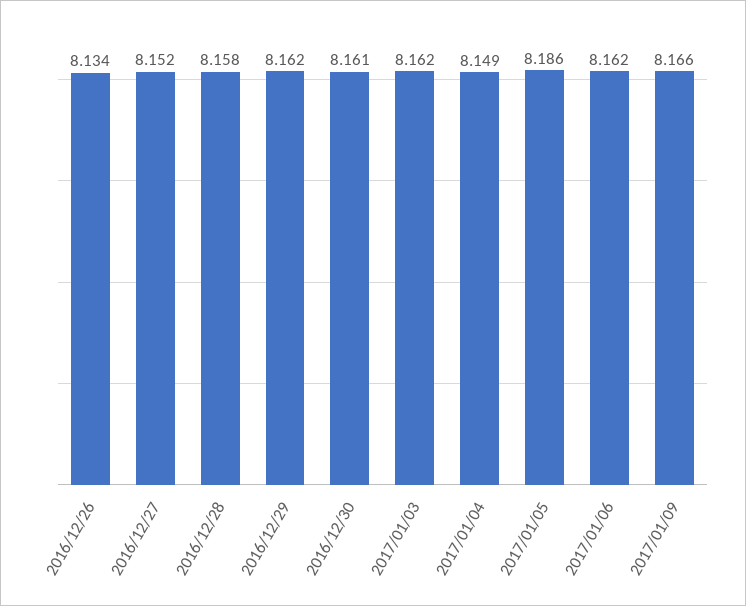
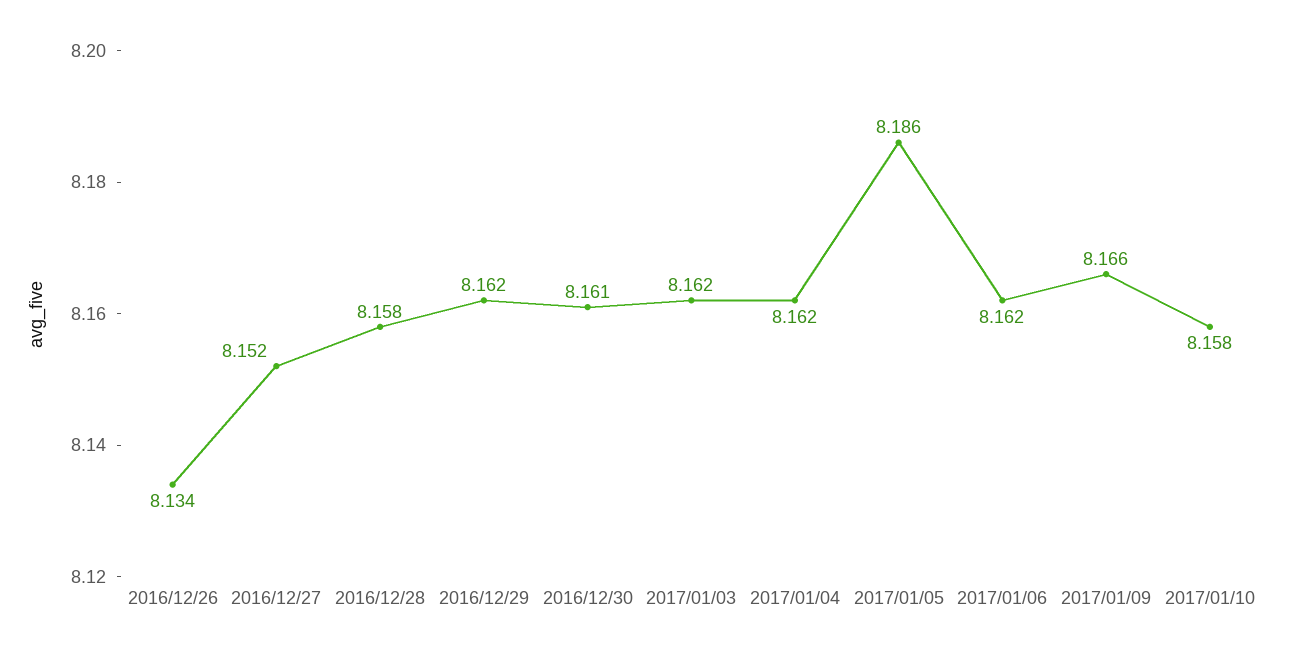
2017/01/04: 8.149 -> 8.162
2017/01/10: none -> 8.158

